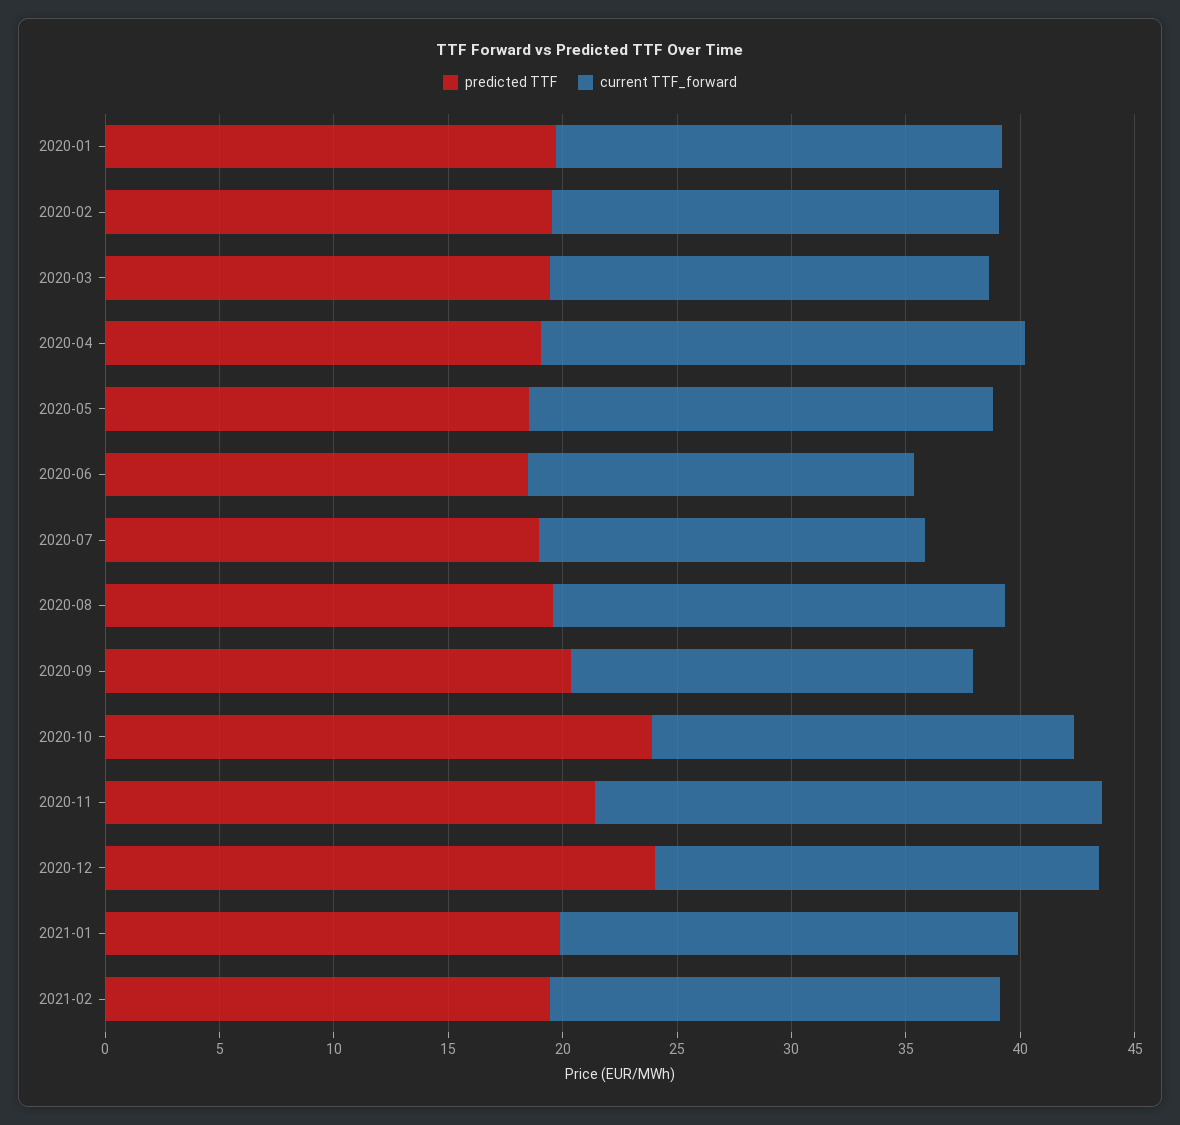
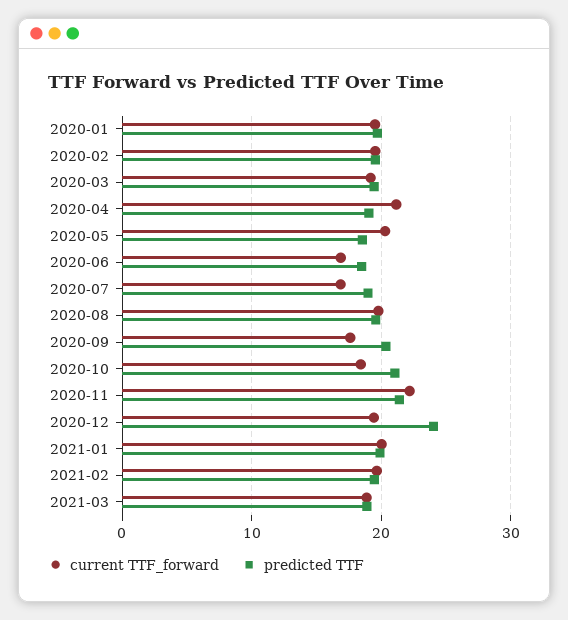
predicted TTF, 2020-10: 24 -> 21
current TTF_forward, 2021-03: none -> 19
predicted TTF, 2021-03: none -> 19

